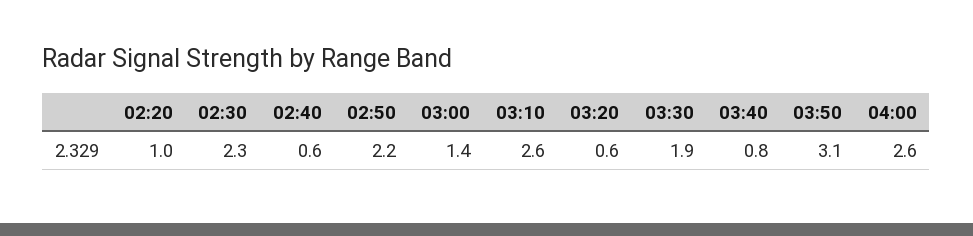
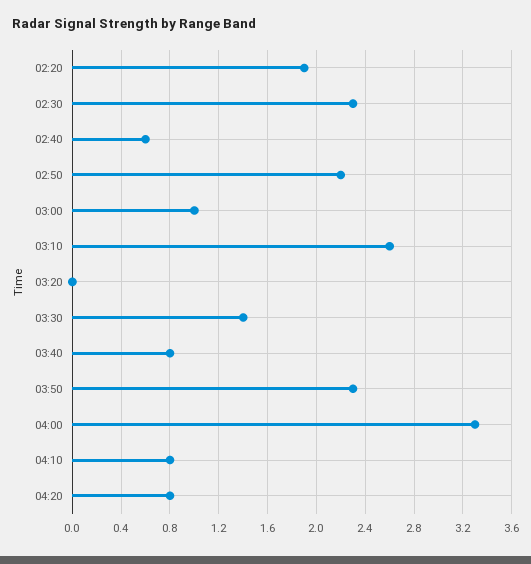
02:20: 1 -> 1.9
03:00: 1.4 -> 1
03:20: 0.6 -> 0
03:30: 1.9 -> 1.4
03:50: 3.1 -> 2.3
04:00: 2.6 -> 3.3
04:10: none -> 0.8
04:20: none -> 0.8

